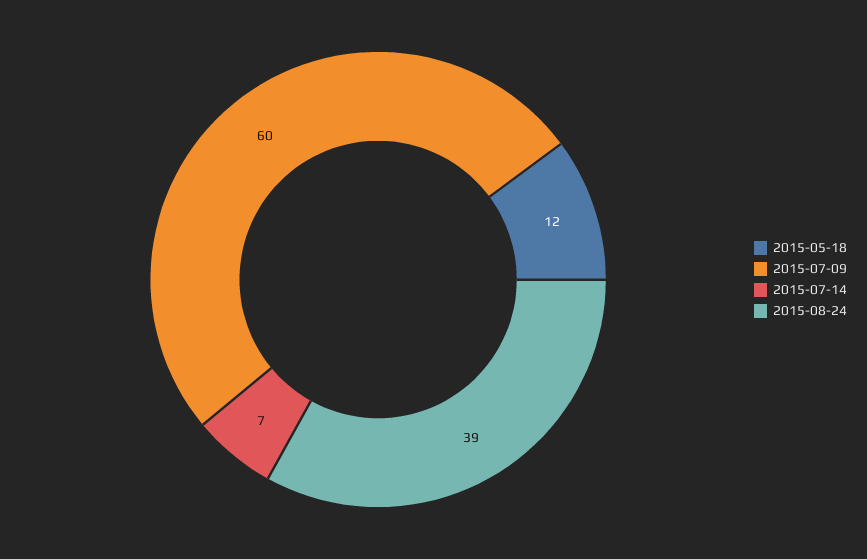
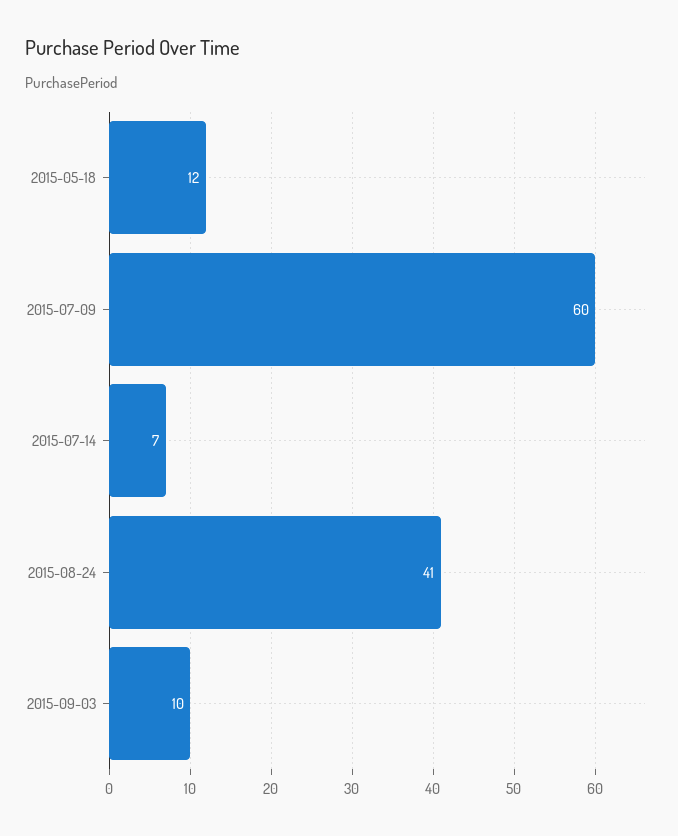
2015-08-24: 39 -> 41
2015-09-03: none -> 10

